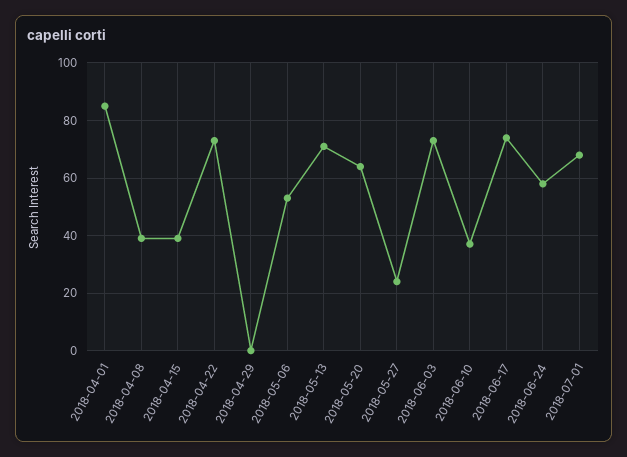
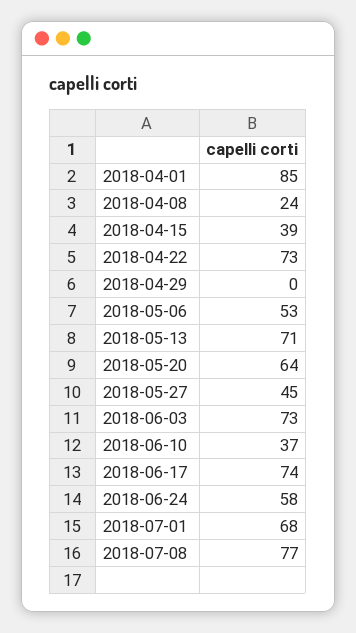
2018-04-08: 40 -> 24
2018-05-27: 25 -> 45
2018-07-08: none -> 77

